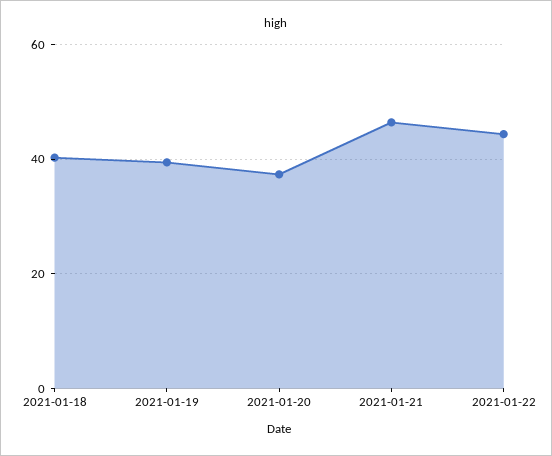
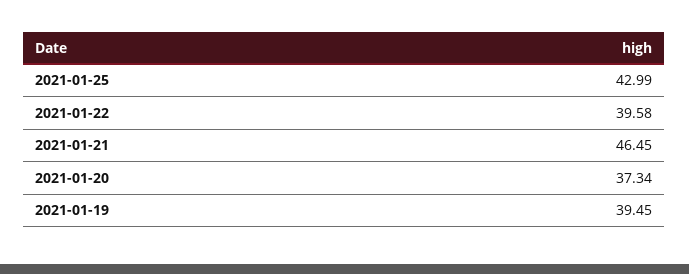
2021-01-18: 40 -> none
2021-01-22: 44 -> 39.58
2021-01-25: none -> 42.99

